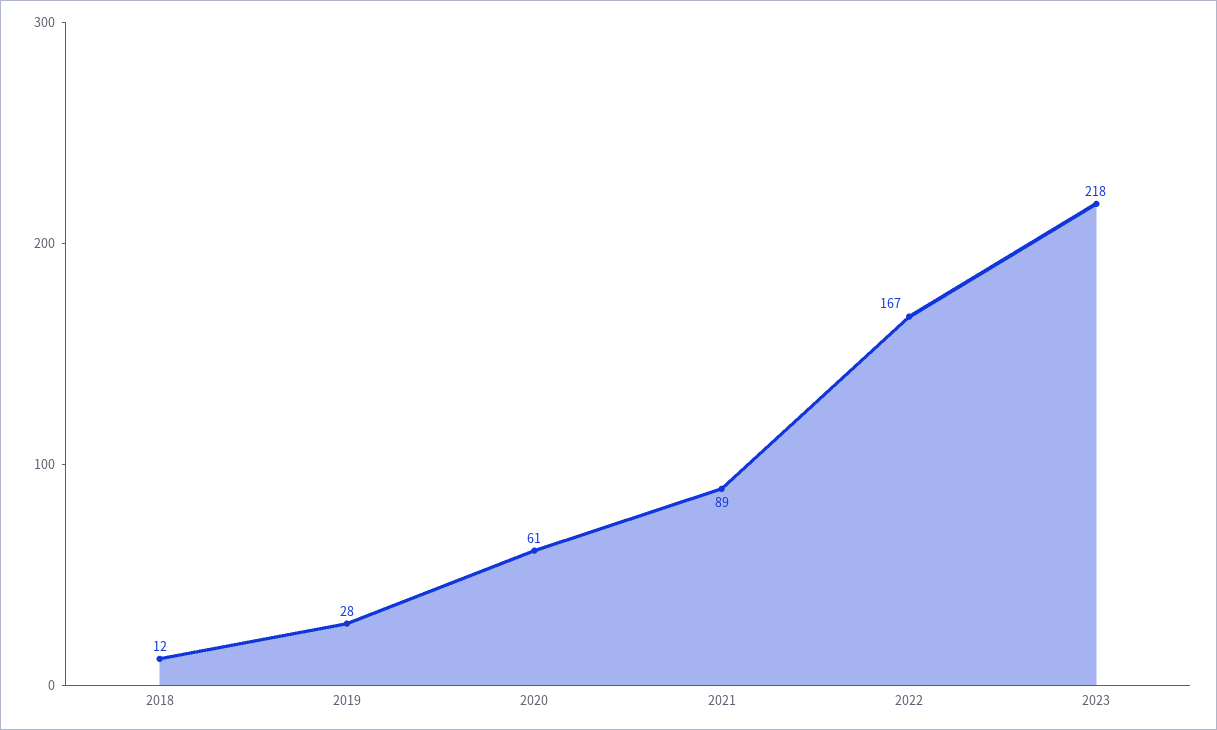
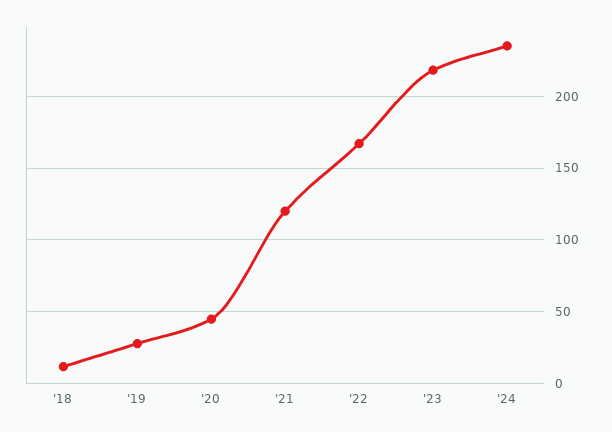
2020: 61 -> 45
2021: 89 -> 120
'24: none -> 235

